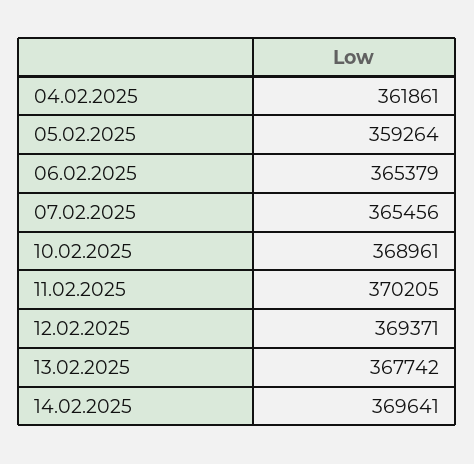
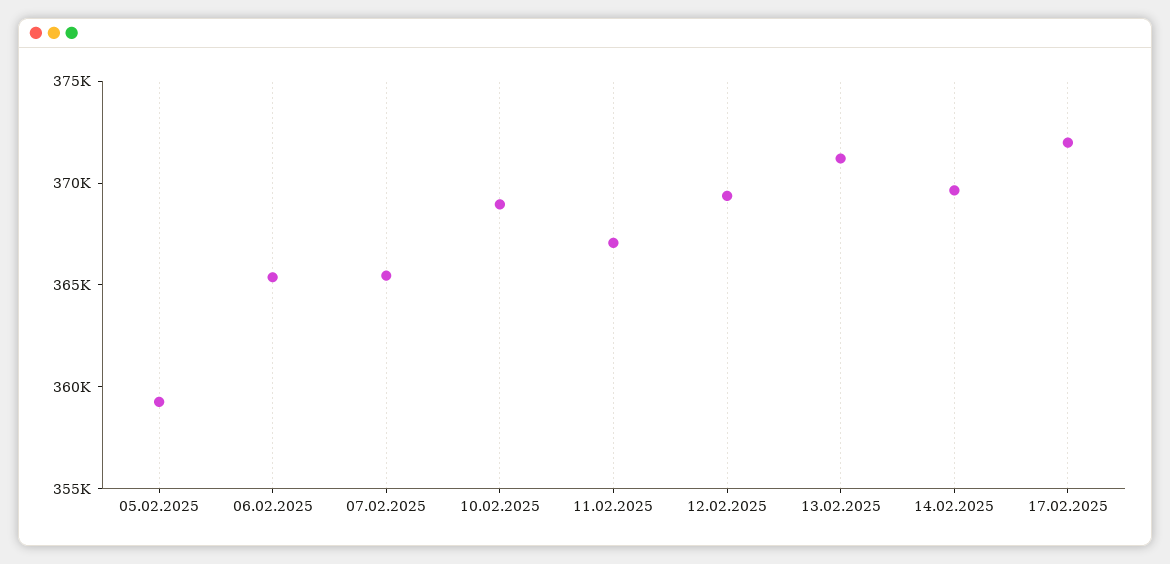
04.02.2025: 361861 -> none
11.02.2025: 370205 -> 367000
13.02.2025: 367742 -> 371000
17.02.2025: none -> 372000

